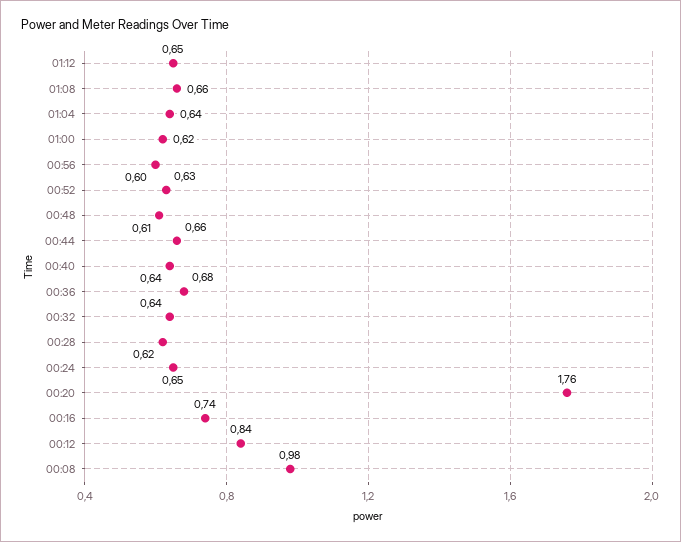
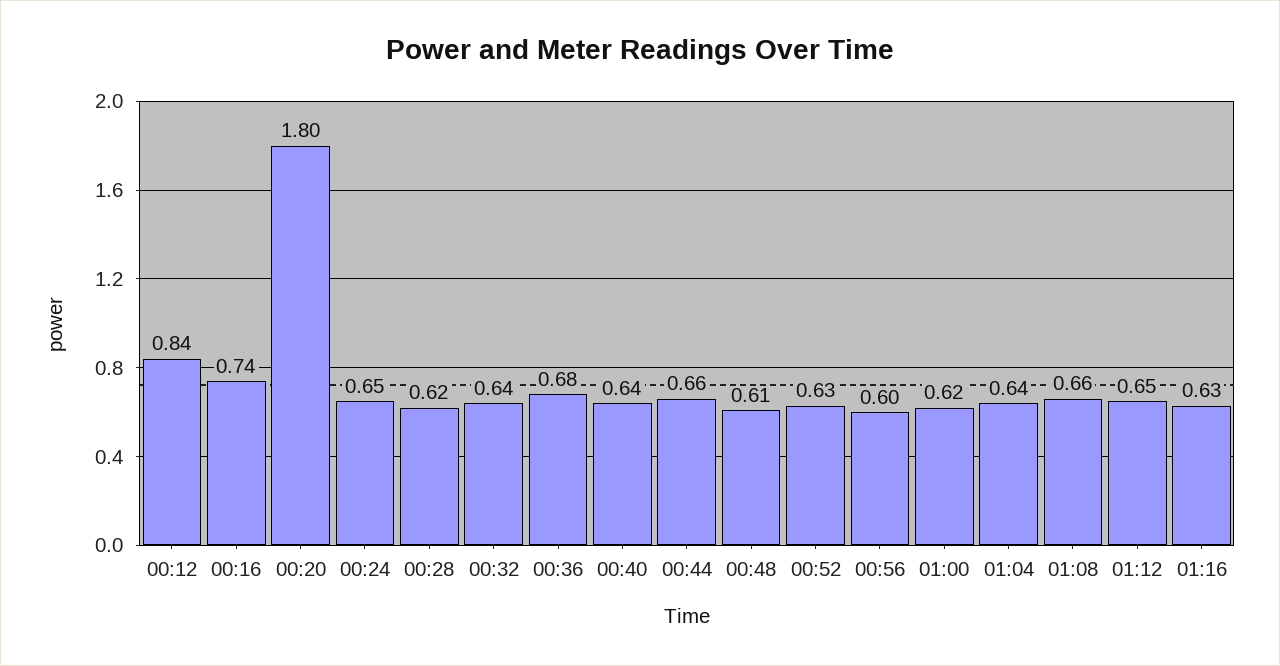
00:20: 1.76 -> 1.8
00:08: 0.98 -> none
01:16: none -> 0.63

